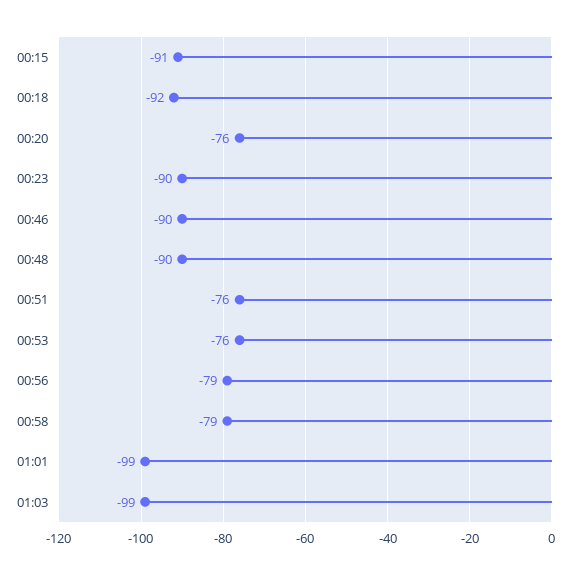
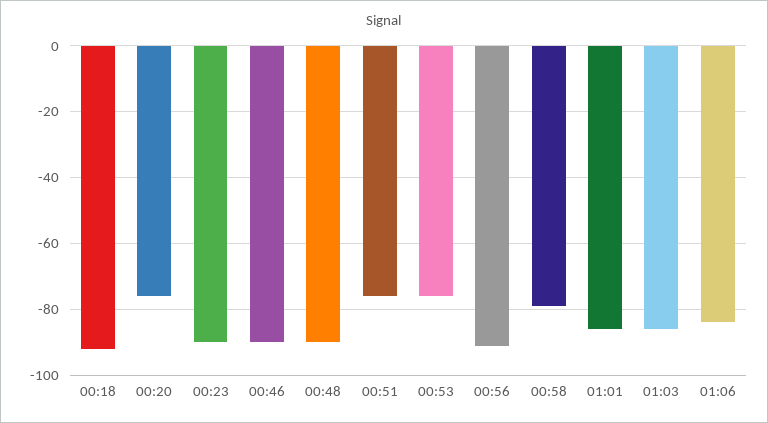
00:15: -91 -> none
00:56: -79 -> -90
01:01: -99 -> -85
01:03: -99 -> -85
01:06: none -> -85

